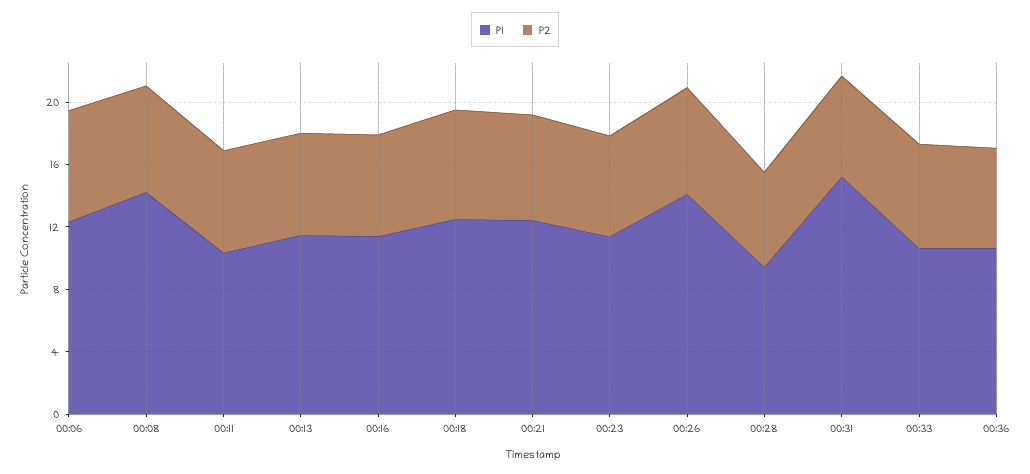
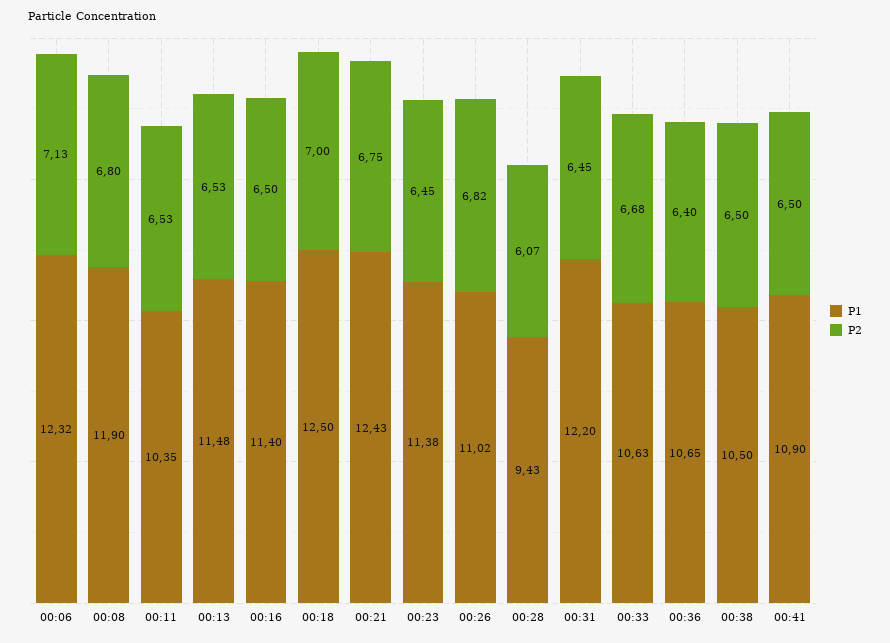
P1, 00:08: 14 -> 11.9
P1, 00:26: 14 -> 11.02
P1, 00:31: 15 -> 12.2
P1, 00:38: none -> 10.5
P2, 00:38: none -> 6.5
P1, 00:41: none -> 10.9
P2, 00:41: none -> 6.5

